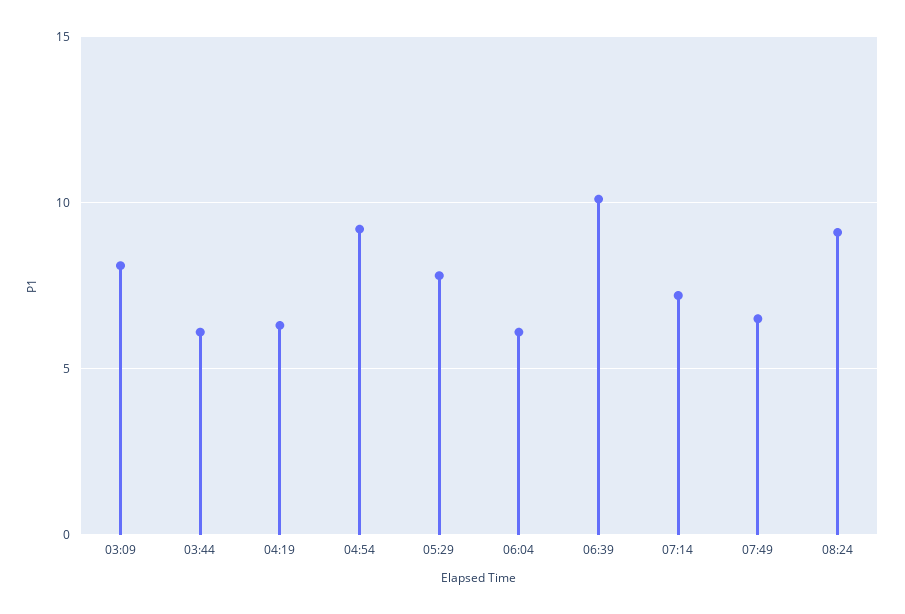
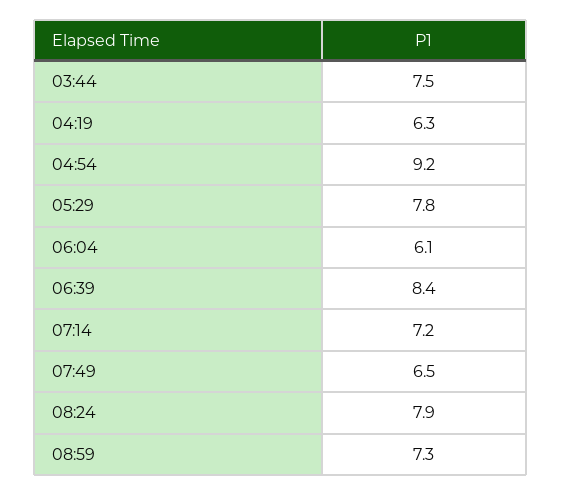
03:09: 8 -> none
03:44: 6 -> 7.5
06:39: 10 -> 8.4
08:24: 9 -> 7.9
08:59: none -> 7.3

